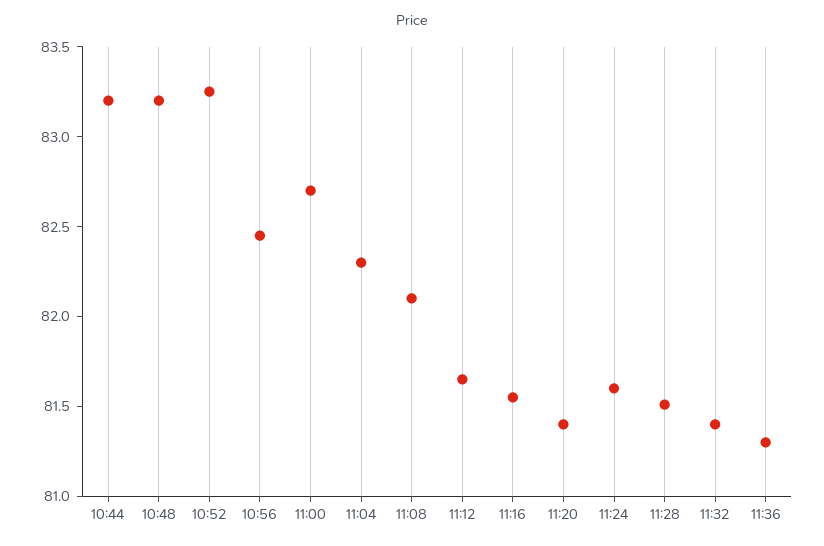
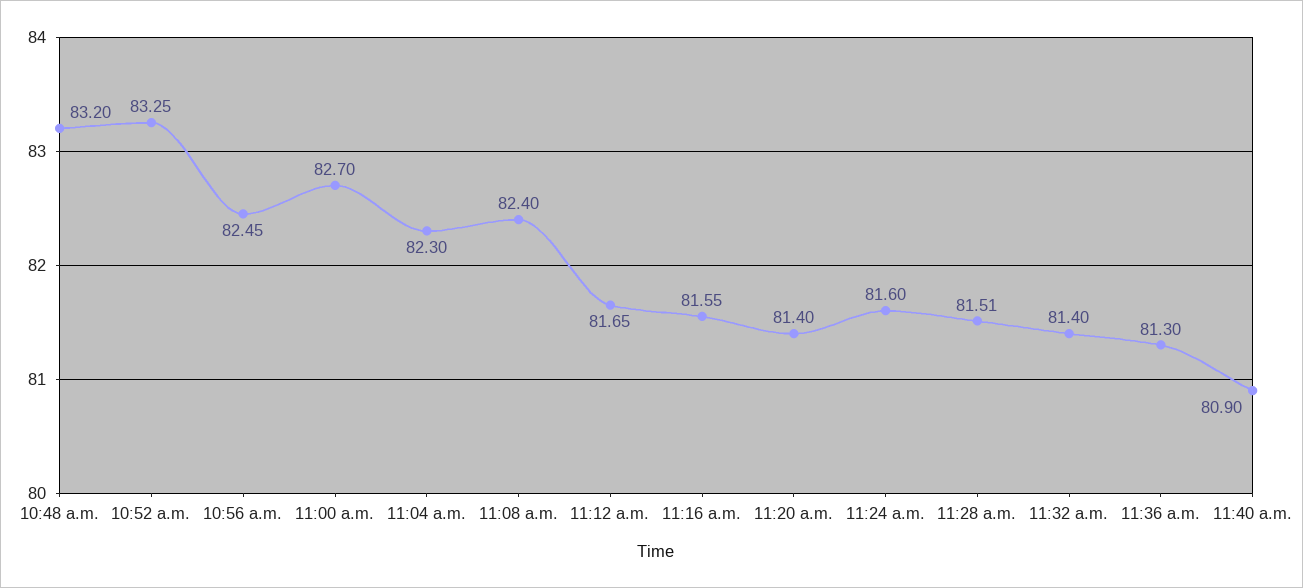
10:44: 83.2 -> none
11:08: 82.1 -> 82.4
11:40 a.m.: none -> 80.9

